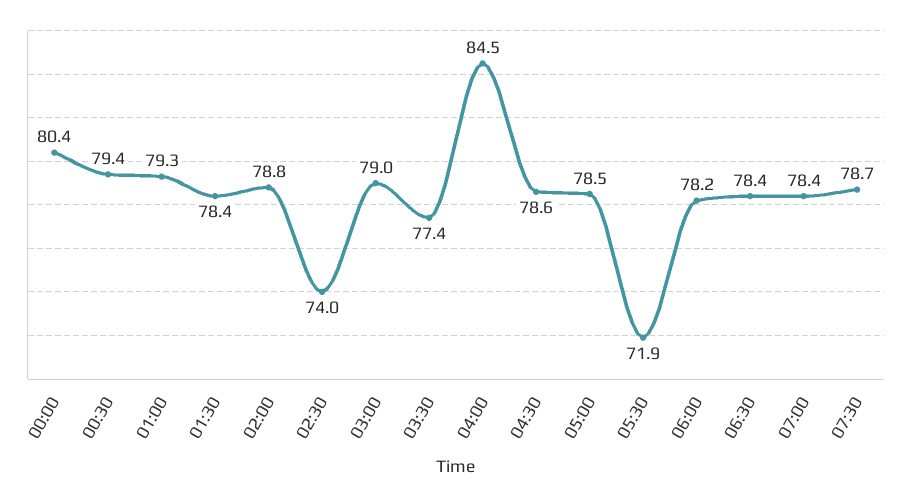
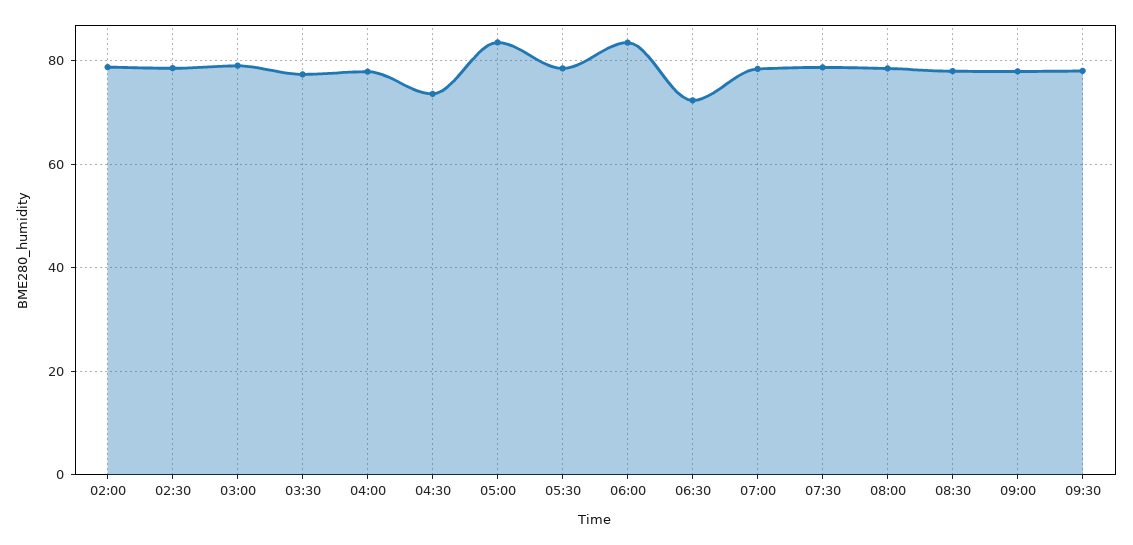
00:00: 80.4 -> none
00:30: 79.4 -> none
01:00: 79.3 -> none
01:30: 78.4 -> none
02:30: 74 -> 78
04:00: 84.5 -> 78
04:30: 78.6 -> 74
05:00: 78.5 -> 84
05:30: 71.9 -> 78
06:00: 78.2 -> 84
06:30: 78.4 -> 72
08:00: none -> 78
08:30: none -> 78
09:00: none -> 78
09:30: none -> 78

